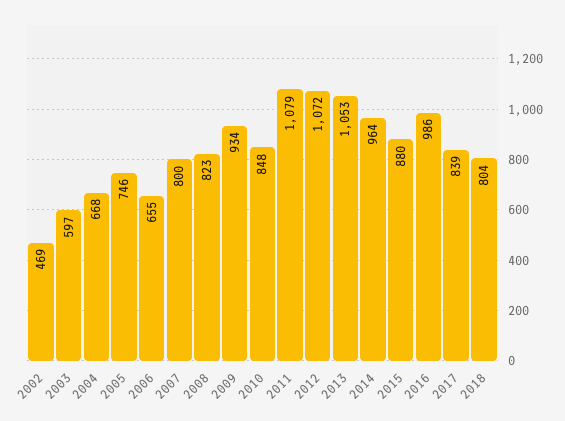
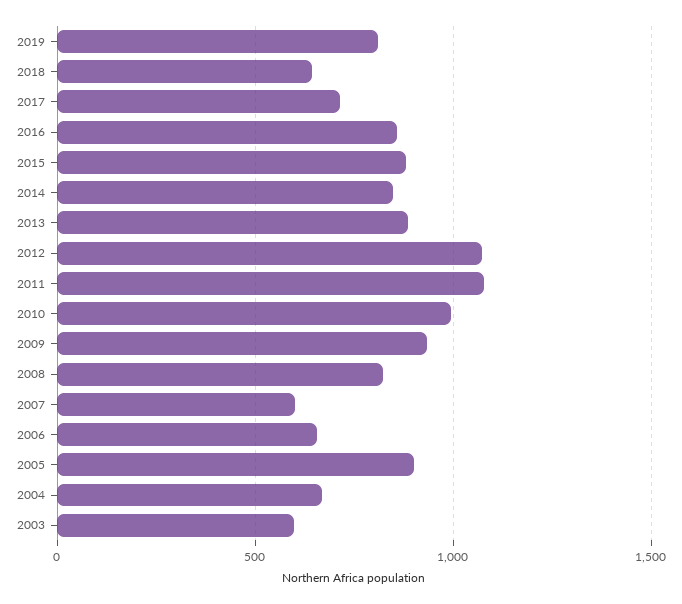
2002: 469 -> none
2005: 746 -> 900
2007: 800 -> 600
2010: 848 -> 1000
2013: 1053 -> 900
2014: 964 -> 850
2016: 986 -> 850
2017: 839 -> 700
2018: 804 -> 650
2019: none -> 800

